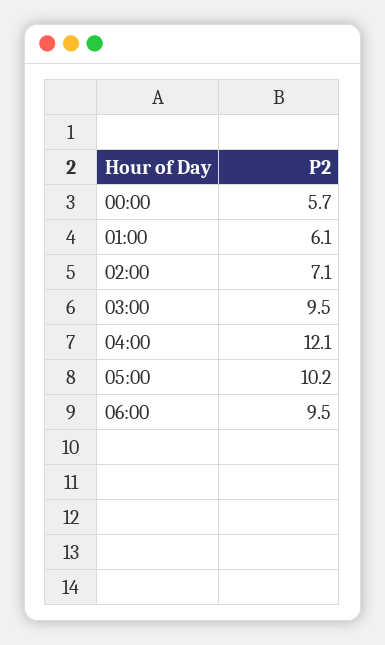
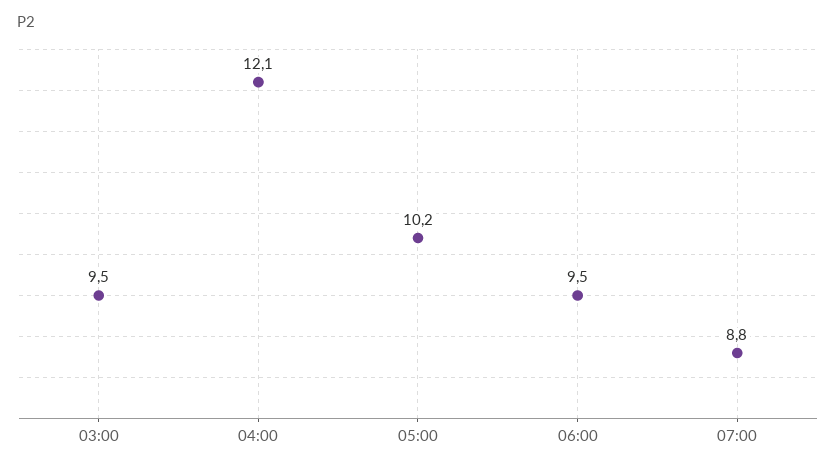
00:00: 5.7 -> none
01:00: 6.1 -> none
02:00: 7.1 -> none
07:00: none -> 8.8

